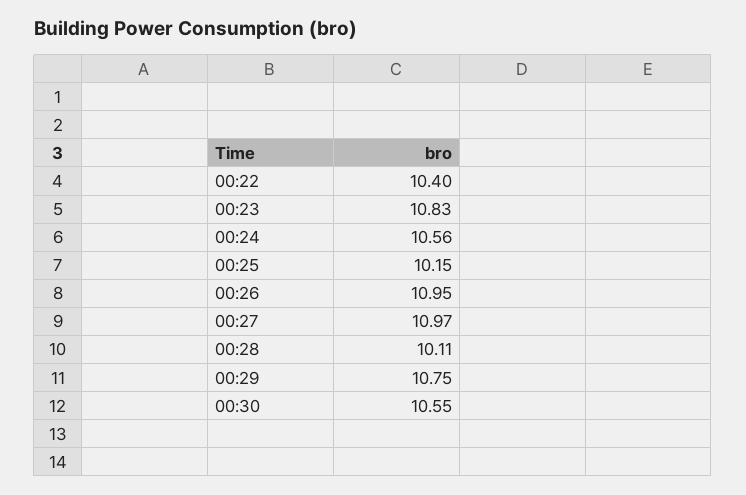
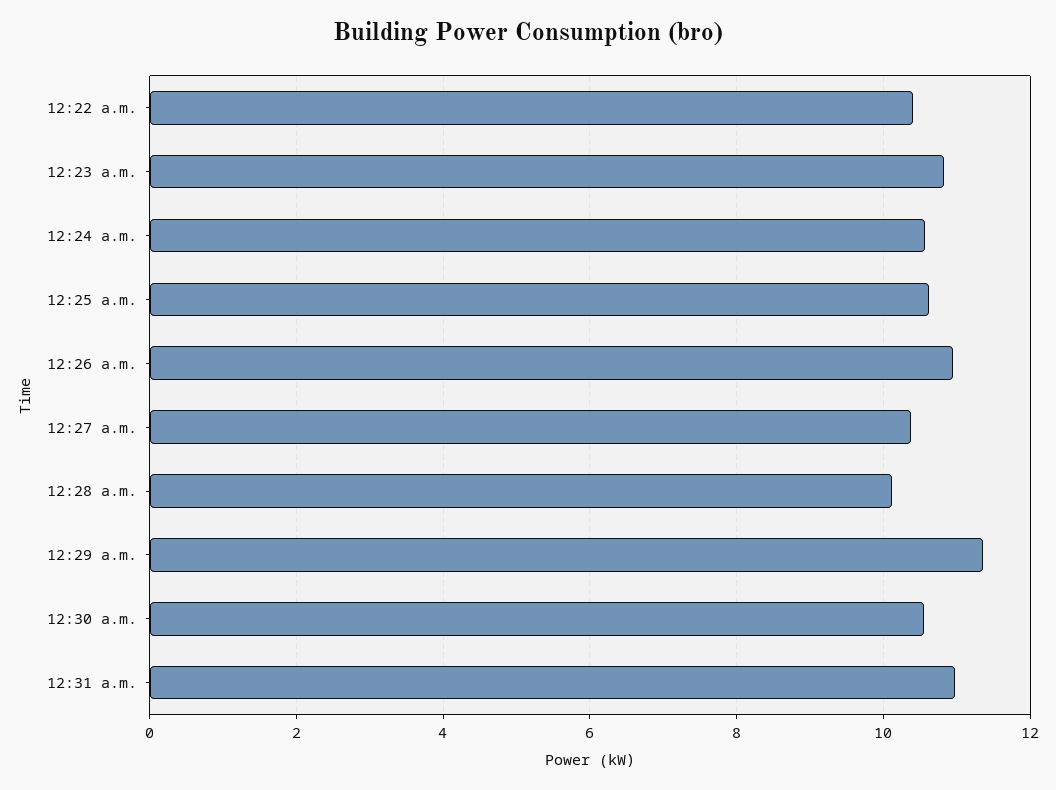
00:25: 10.15 -> 10.6
00:27: 10.97 -> 10.4
00:29: 10.75 -> 11.4
12:31 a.m.: none -> 11

